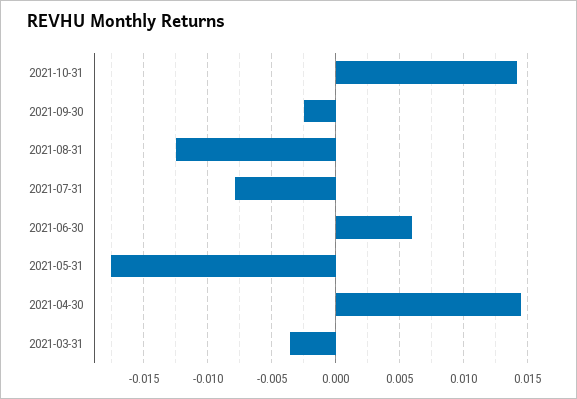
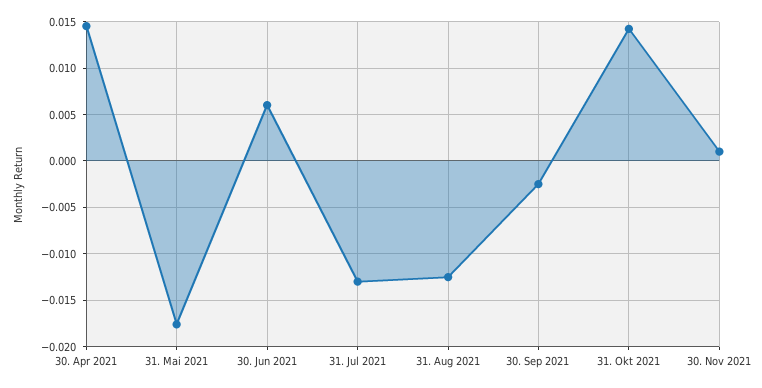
2021-07-31: -0.008 -> -0.013
2021-03-31: -0.0035 -> none
30. Nov 2021: none -> 0.001

